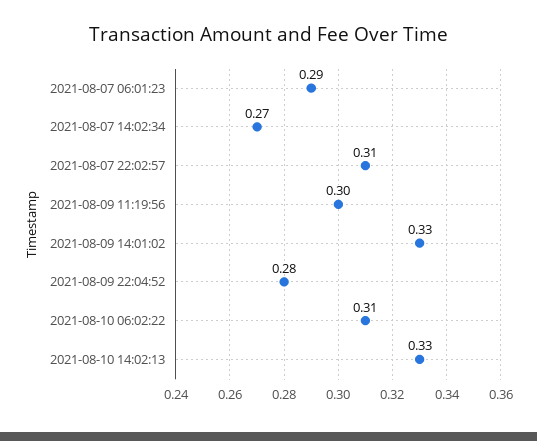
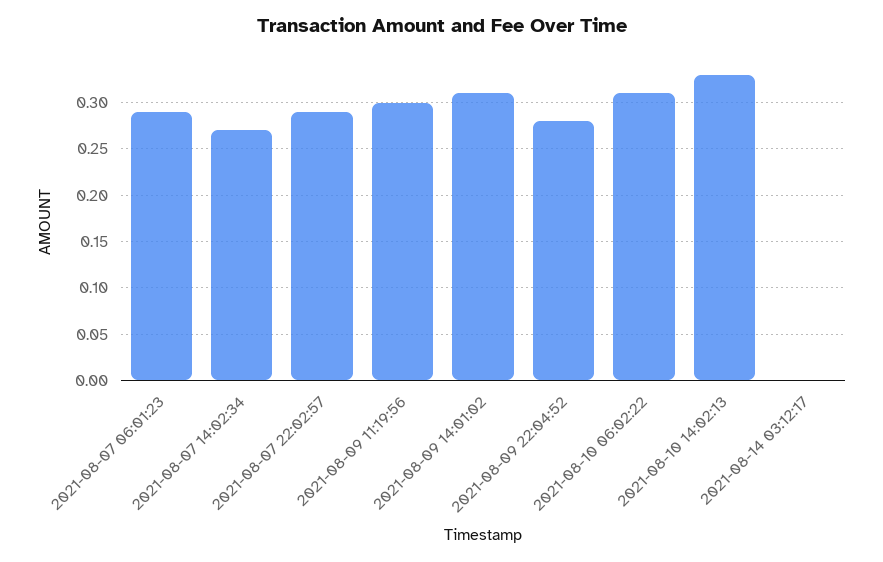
2021-08-07 22:02:57: 0.31 -> 0.29
2021-08-09 14:01:02: 0.33 -> 0.31
2021-08-14 03:12:17: none -> 0

